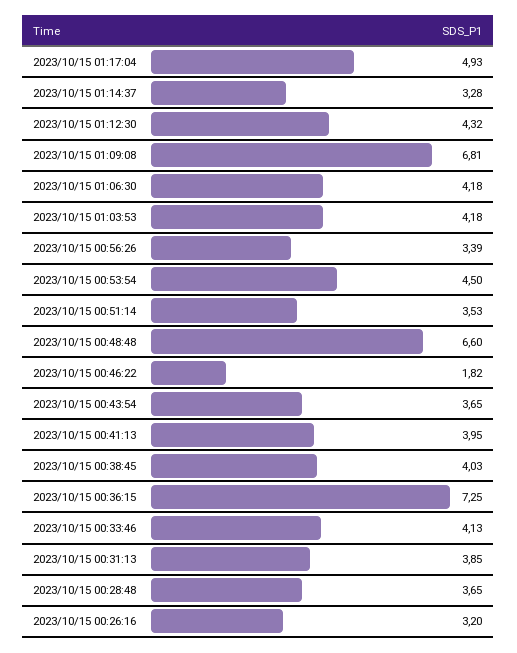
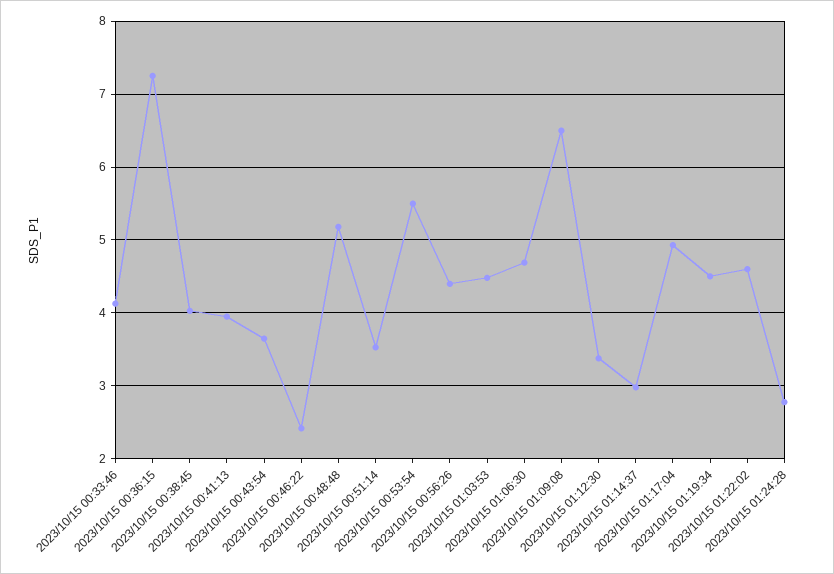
2023/10/15 01:14:37: 3.28 -> 3
2023/10/15 01:12:30: 4.32 -> 3.4
2023/10/15 01:09:08: 6.81 -> 6.5
2023/10/15 01:06:30: 4.18 -> 4.7
2023/10/15 01:03:53: 4.18 -> 4.5
2023/10/15 00:56:26: 3.39 -> 4.4
2023/10/15 00:53:54: 4.5 -> 5.5
2023/10/15 00:48:48: 6.6 -> 5.2
2023/10/15 00:46:22: 1.82 -> 2.4
2023/10/15 00:31:13: 3.85 -> none
2023/10/15 00:28:48: 3.65 -> none
2023/10/15 00:26:16: 3.2 -> none
2023/10/15 01:19:34: none -> 4.5
2023/10/15 01:22:02: none -> 4.6
2023/10/15 01:24:28: none -> 2.8

